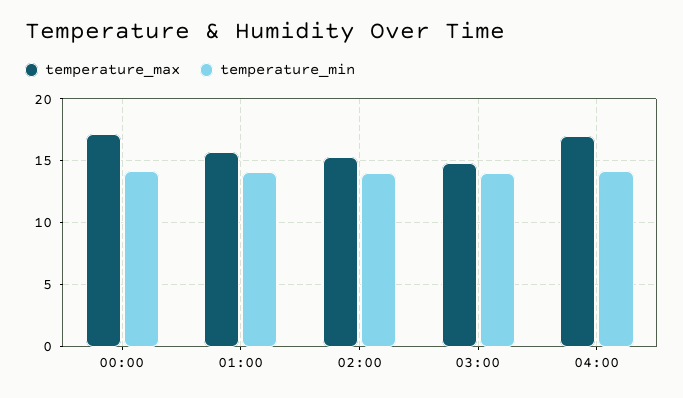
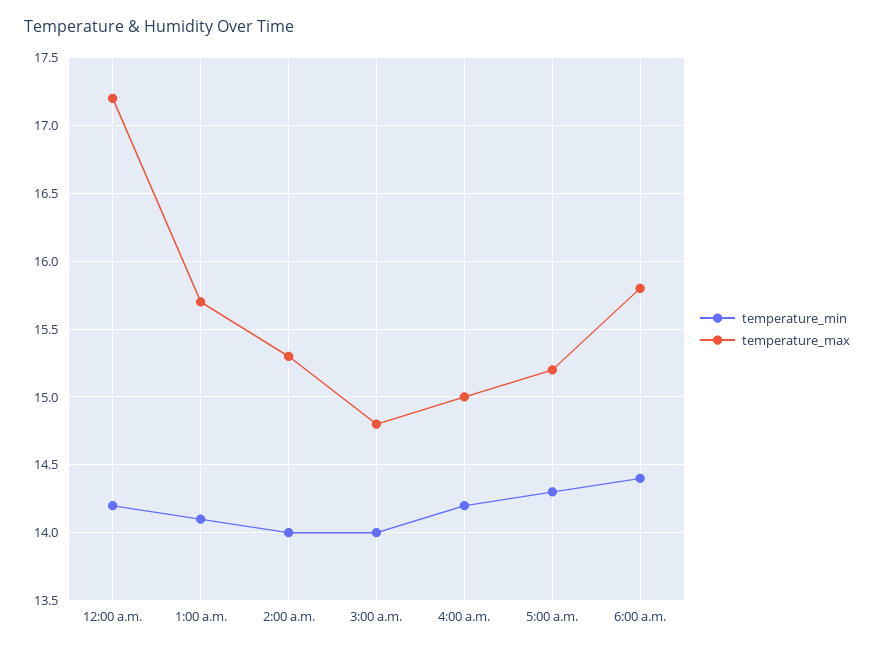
temperature_max, 04:00: 17 -> 15
temperature_min, 5:00 a.m.: none -> 14.3
temperature_max, 5:00 a.m.: none -> 15.2
temperature_min, 6:00 a.m.: none -> 14.4
temperature_max, 6:00 a.m.: none -> 15.8

